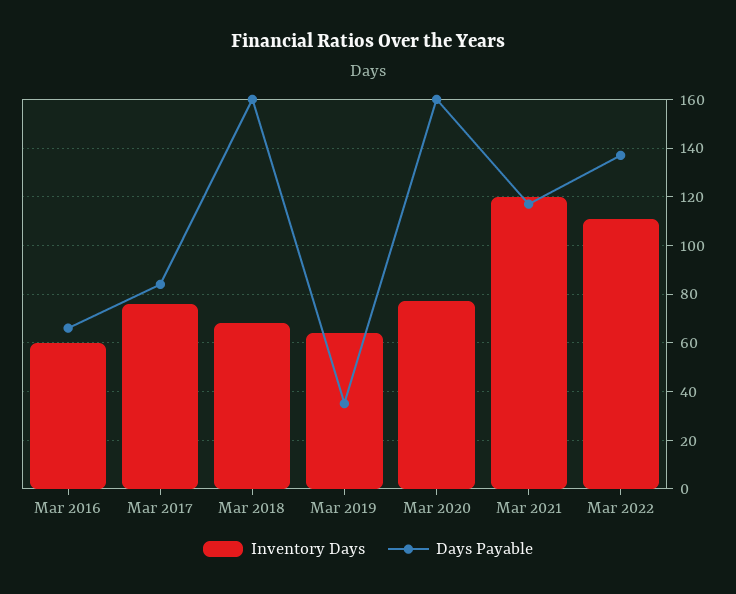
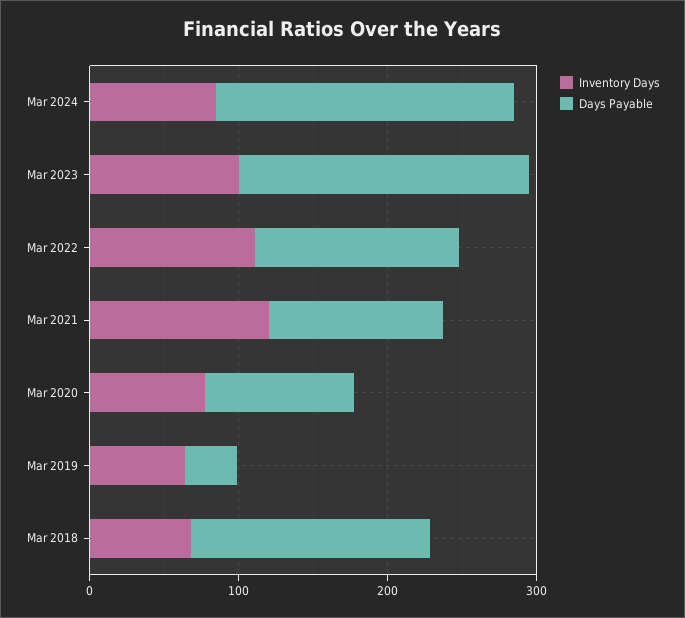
Inventory Days, Mar 2016: 60 -> none
Days Payable, Mar 2016: 65 -> none
Inventory Days, Mar 2017: 75 -> none
Days Payable, Mar 2017: 85 -> none
Days Payable, Mar 2020: 160 -> 100
Inventory Days, Mar 2024: none -> 80
Days Payable, Mar 2024: none -> 200
Inventory Days, Mar 2023: none -> 100
Days Payable, Mar 2023: none -> 200

